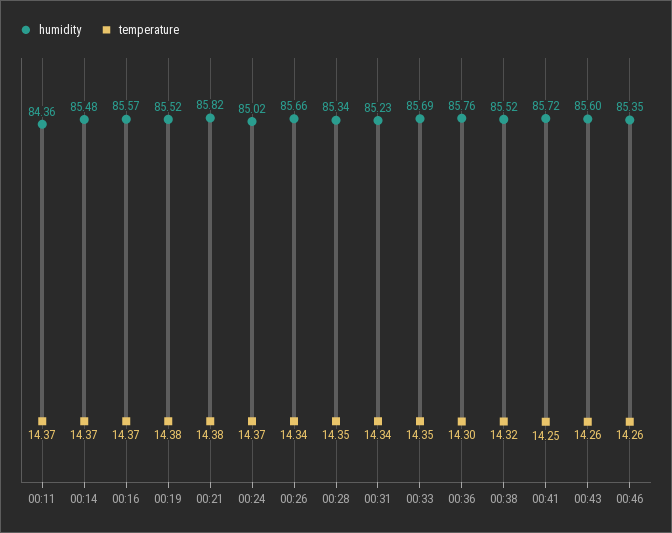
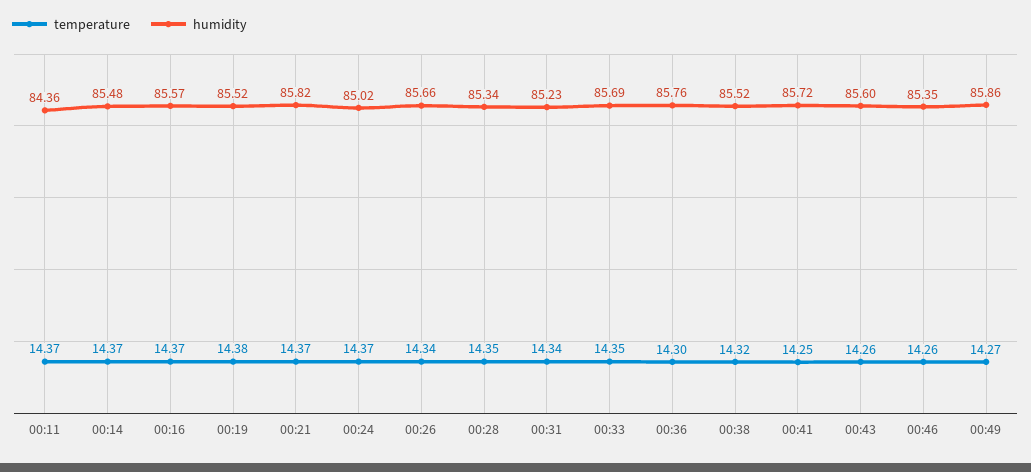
temperature, 00:21: 14.38 -> 14.37
temperature, 00:49: none -> 14.27
humidity, 00:49: none -> 85.86

